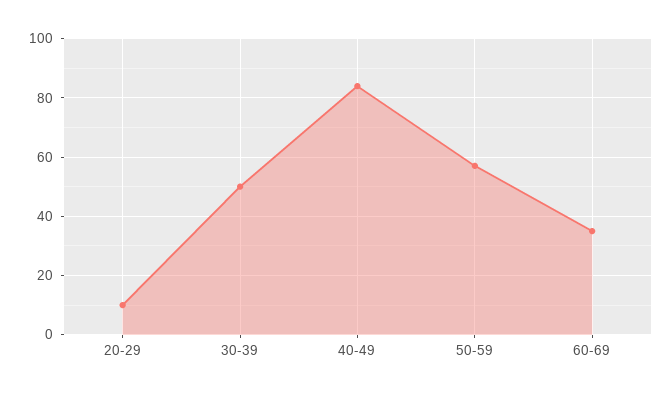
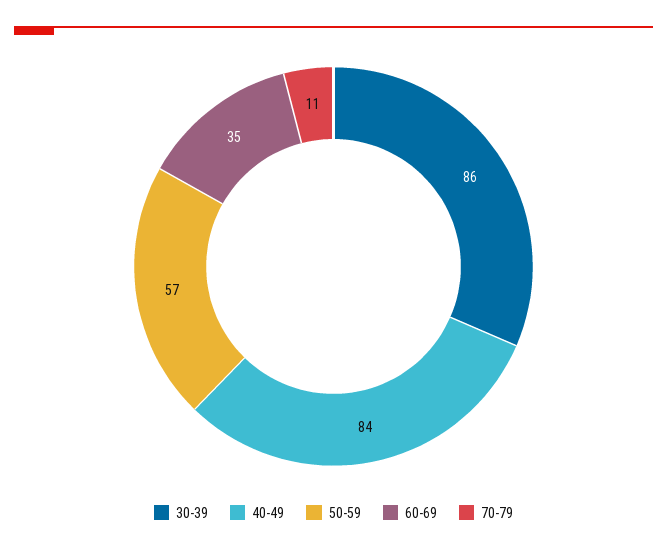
20-29: 10 -> none
30-39: 50 -> 86
70-79: none -> 11

